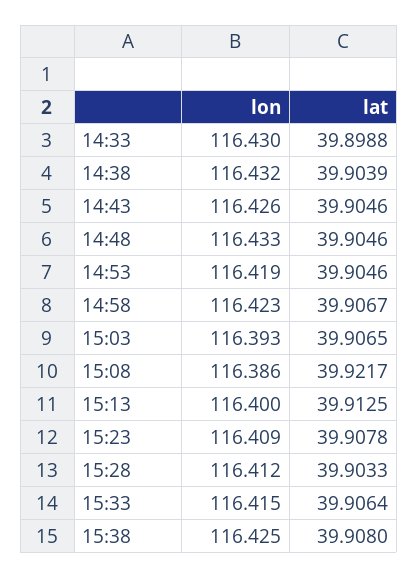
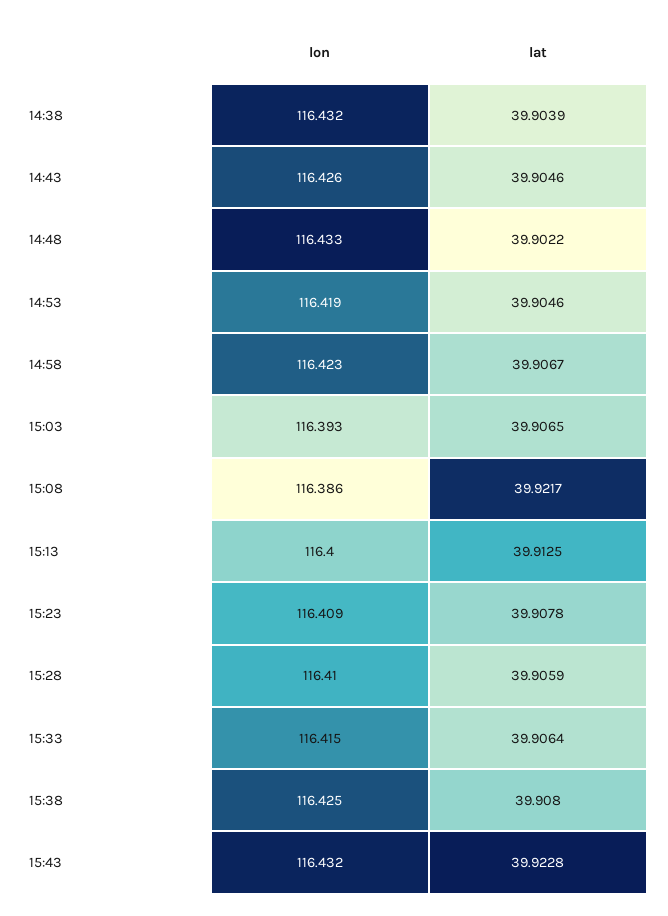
lon, 14:33: 116.43 -> none
lat, 14:33: 39.8988 -> none
lat, 14:48: 39.9046 -> 39.9022
lon, 15:28: 116.412 -> 116.41
lat, 15:28: 39.9033 -> 39.9059
lon, 15:43: none -> 116.432
lat, 15:43: none -> 39.9228

